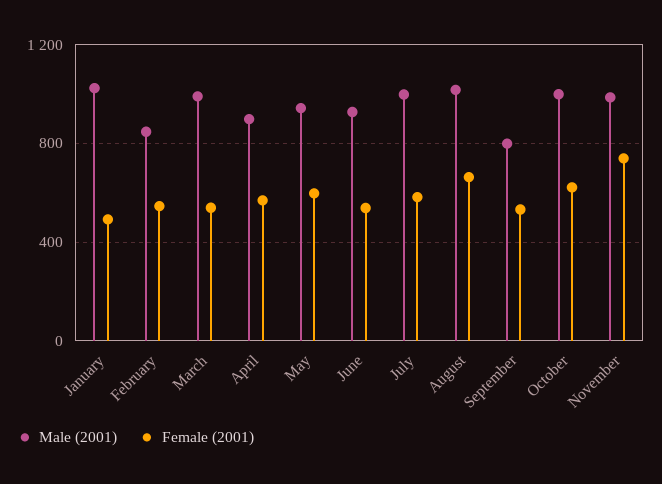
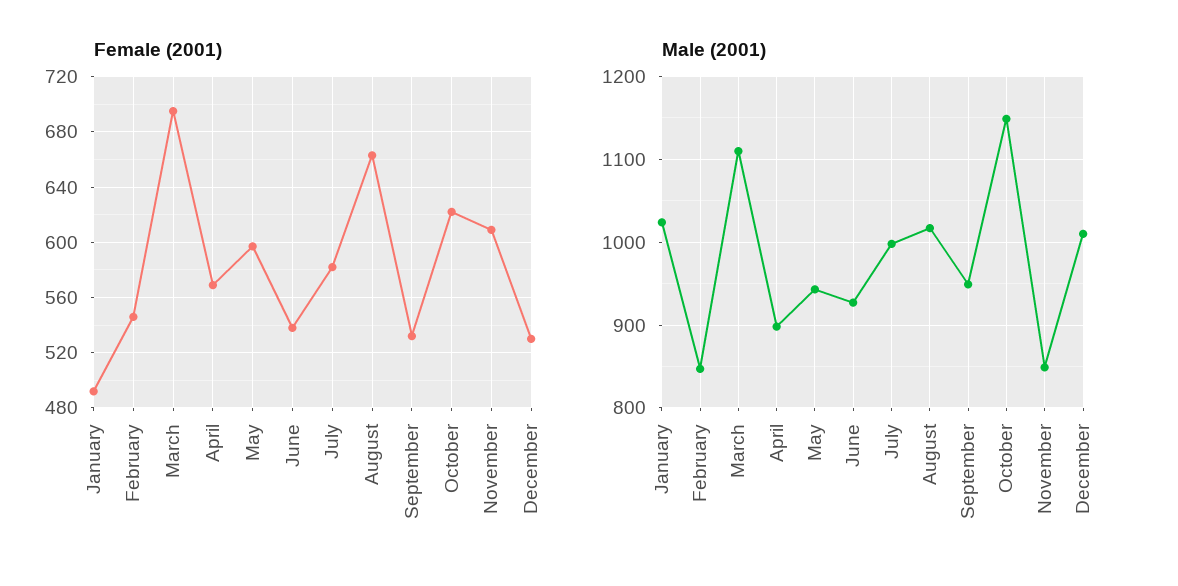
Male (2001), March: 1000 -> 1110
Female (2001), March: 550 -> 695
Male (2001), September: 800 -> 950
Male (2001), October: 1000 -> 1150
Male (2001), November: 1000 -> 850
Female (2001), November: 750 -> 610
Female (2001), December: none -> 530
Male (2001), December: none -> 1010

